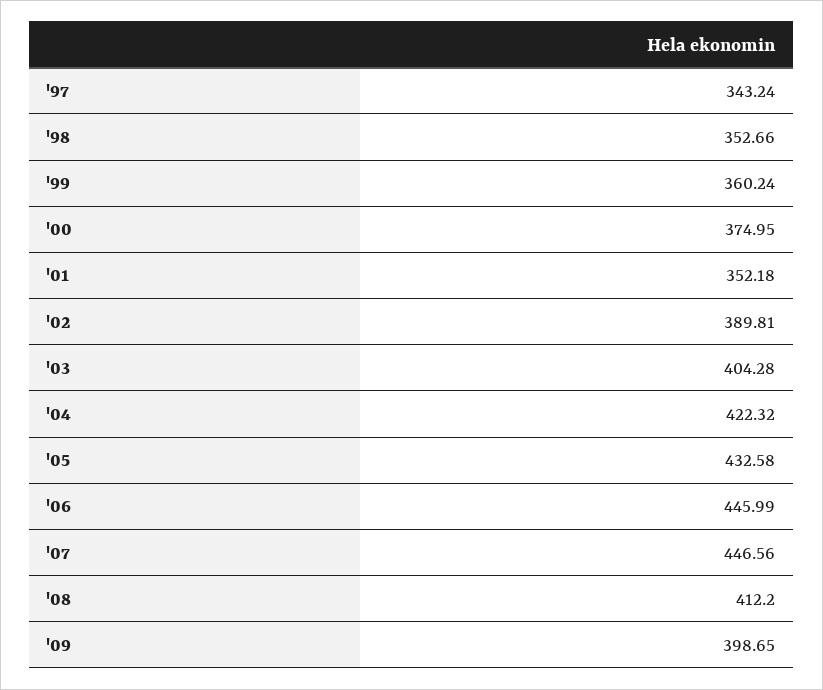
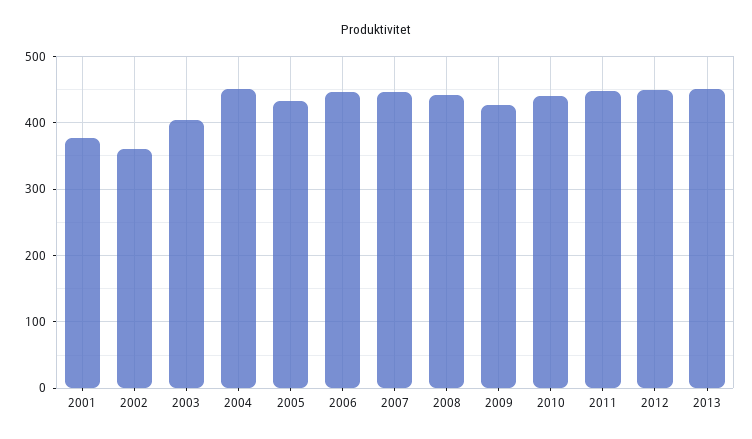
'97: 343.24 -> none
'98: 352.66 -> none
'99: 360.24 -> none
'00: 374.95 -> none
'01: 352.18 -> 380
'02: 389.81 -> 360
'04: 422.32 -> 450
'08: 412.2 -> 440
'09: 398.65 -> 430
2010: none -> 440
2011: none -> 450
2012: none -> 450
2013: none -> 450

